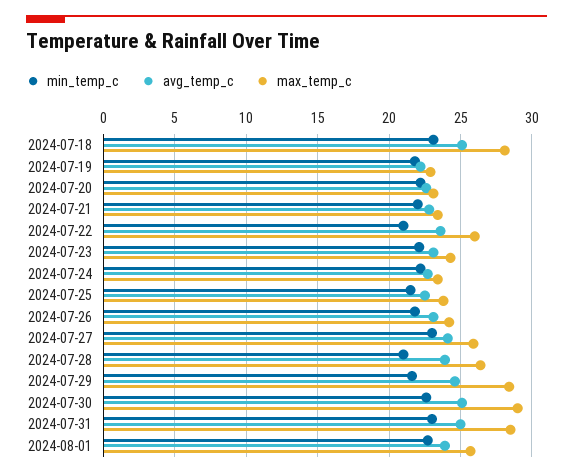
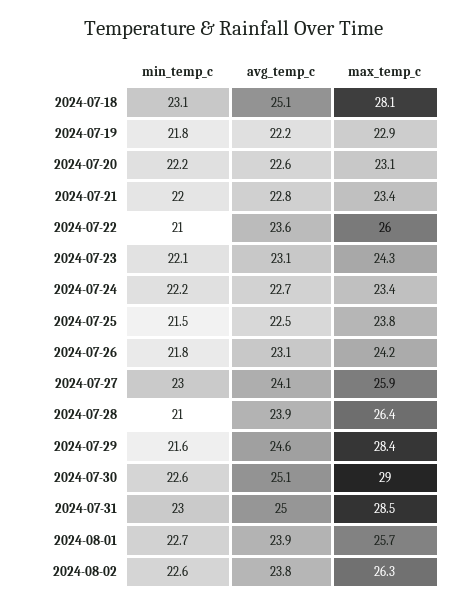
min_temp_c, 2024-08-02: none -> 22.6
avg_temp_c, 2024-08-02: none -> 23.8
max_temp_c, 2024-08-02: none -> 26.3

